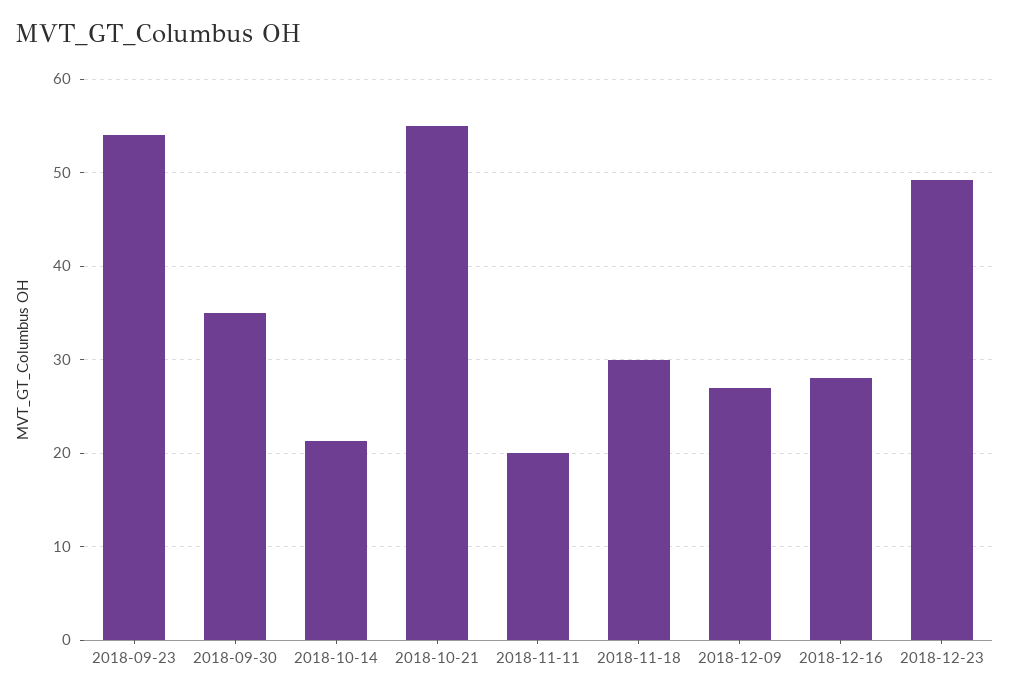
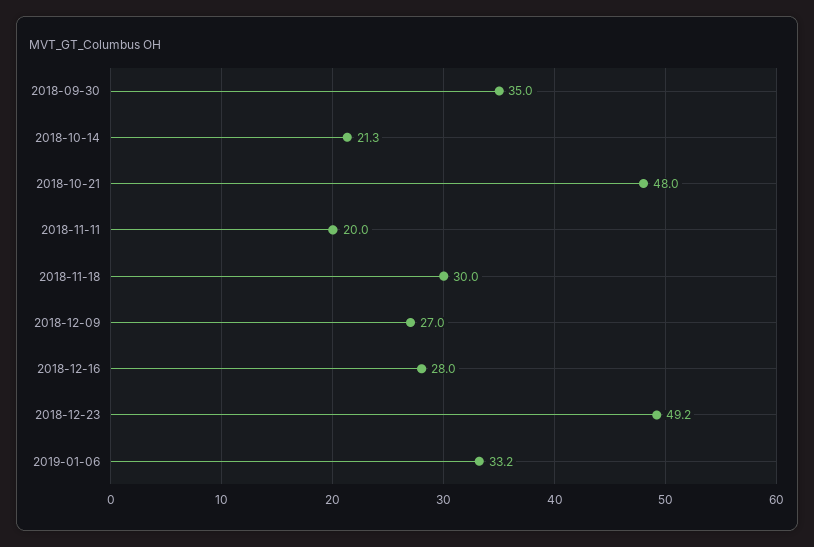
2018-09-23: 54 -> none
2018-10-21: 55 -> 48
2019-01-06: none -> 33.2

